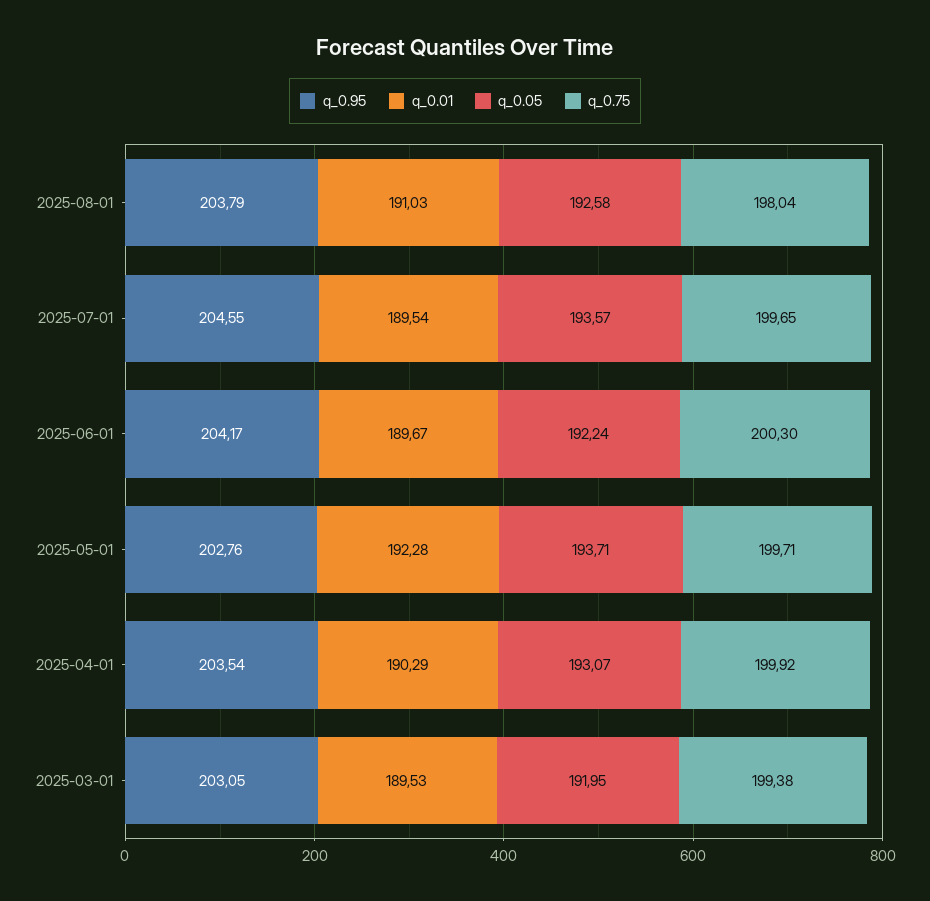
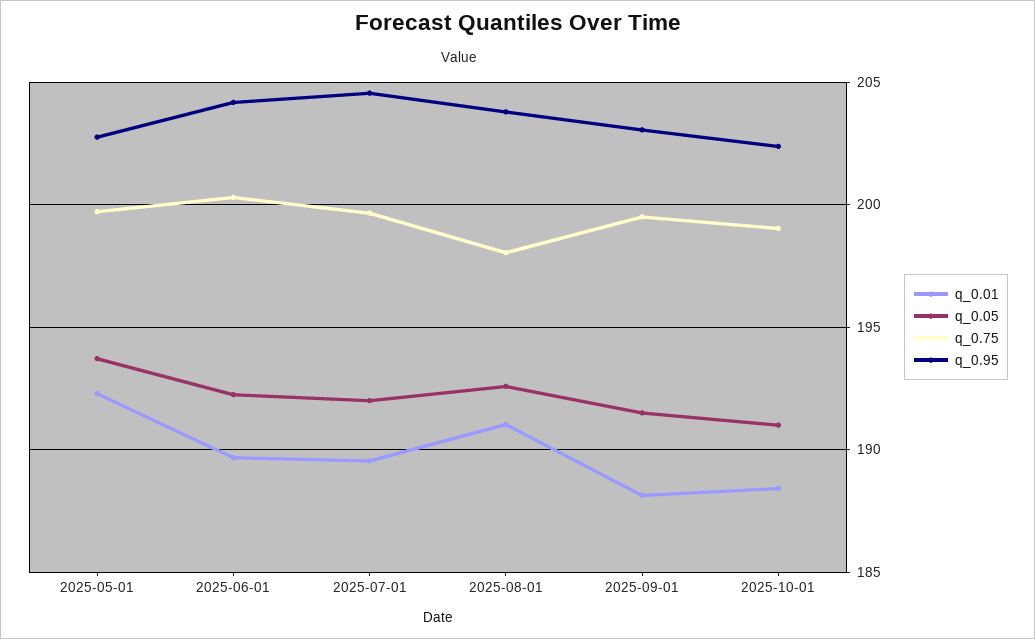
q_0.05, 2025-07-01: 193.57 -> 192
q_0.95, 2025-04-01: 203.54 -> none
q_0.01, 2025-04-01: 190.29 -> none
q_0.05, 2025-04-01: 193.07 -> none
q_0.75, 2025-04-01: 199.92 -> none
q_0.95, 2025-03-01: 203.05 -> none
q_0.01, 2025-03-01: 189.53 -> none
q_0.05, 2025-03-01: 191.95 -> none
q_0.75, 2025-03-01: 199.38 -> none
q_0.01, 2025-09-01: none -> 188
q_0.05, 2025-09-01: none -> 191.5
q_0.75, 2025-09-01: none -> 199.5
q_0.95, 2025-09-01: none -> 203
q_0.01, 2025-10-01: none -> 188.5
q_0.05, 2025-10-01: none -> 191
q_0.75, 2025-10-01: none -> 199
q_0.95, 2025-10-01: none -> 202.5

